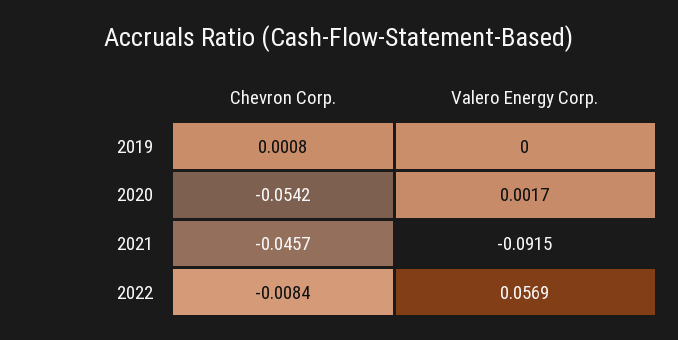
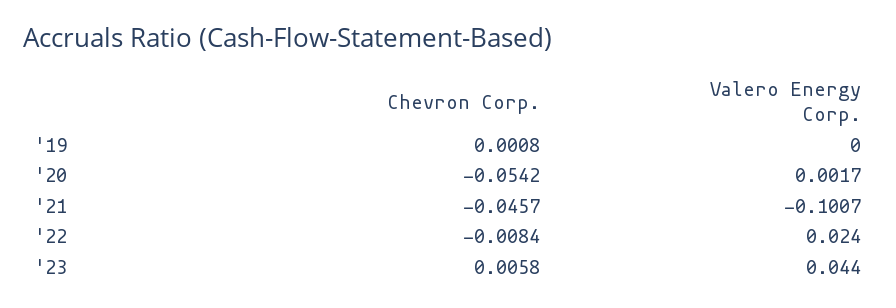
Valero Energy Corp., 2021: -0.0915 -> -0.1007
Valero Energy Corp., 2022: 0.0569 -> 0.024
Chevron Corp., '23: none -> 0.0058
Valero Energy Corp., '23: none -> 0.044

